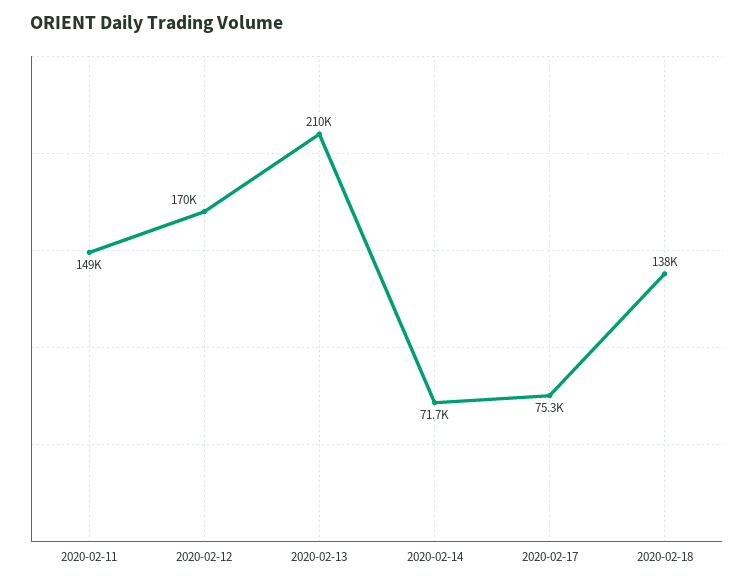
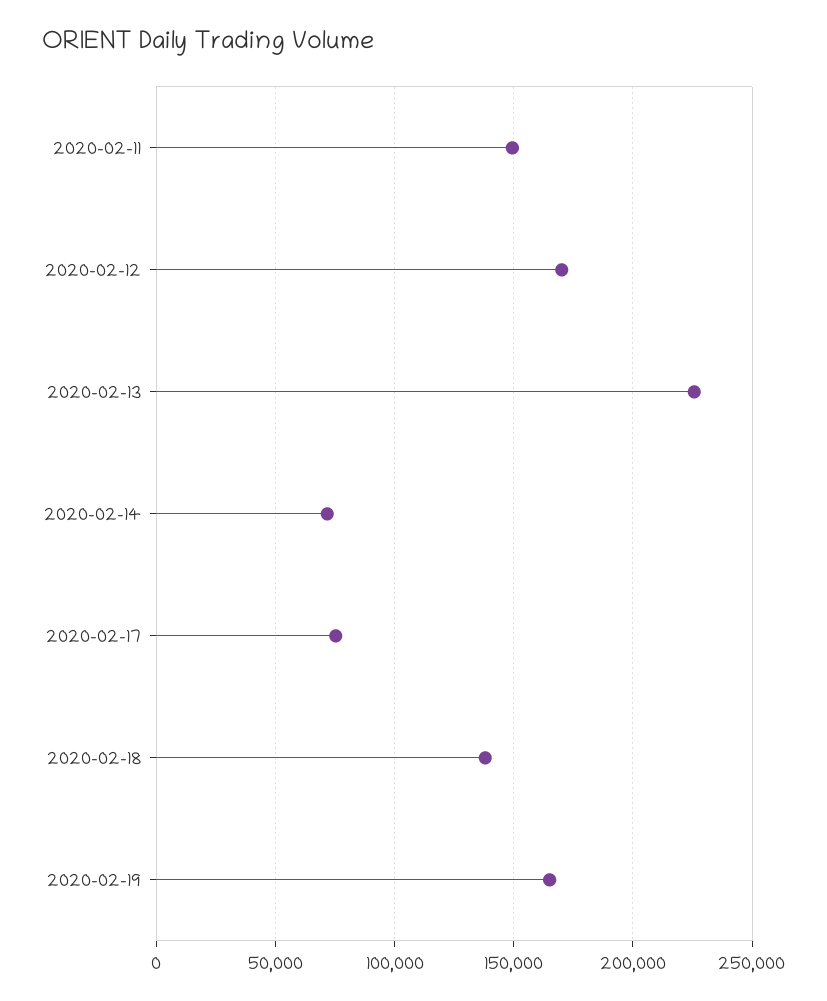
2020-02-13: 210000 -> 225000
2020-02-19: none -> 165000

